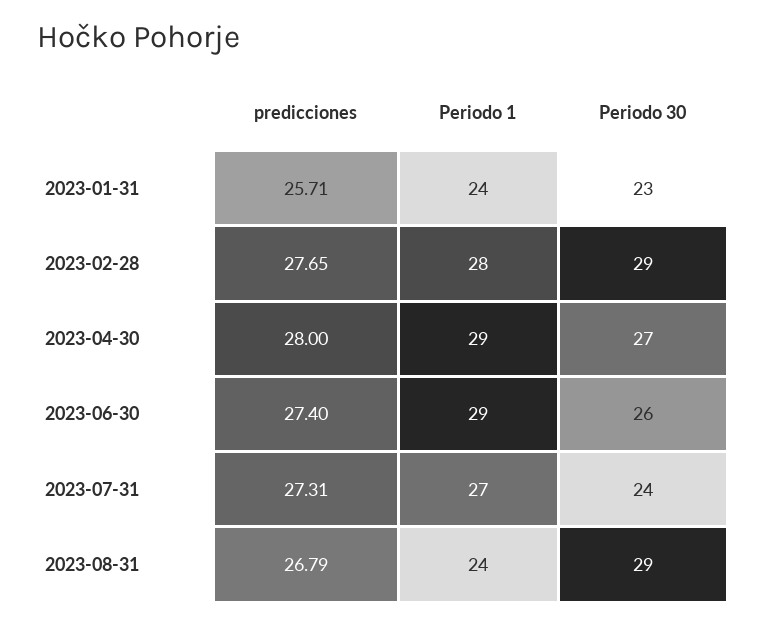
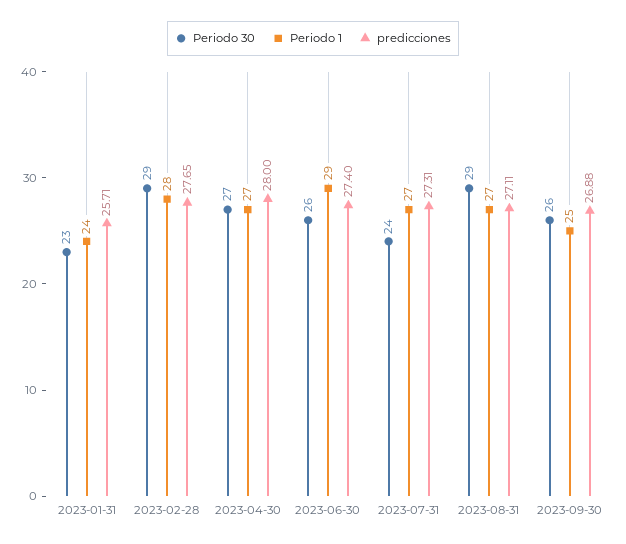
Periodo 1, 2023-04-30: 29 -> 27
predicciones, 2023-08-31: 26.79 -> 27.11
Periodo 1, 2023-08-31: 24 -> 27
Periodo 30, 2023-09-30: none -> 26
Periodo 1, 2023-09-30: none -> 25
predicciones, 2023-09-30: none -> 26.88

